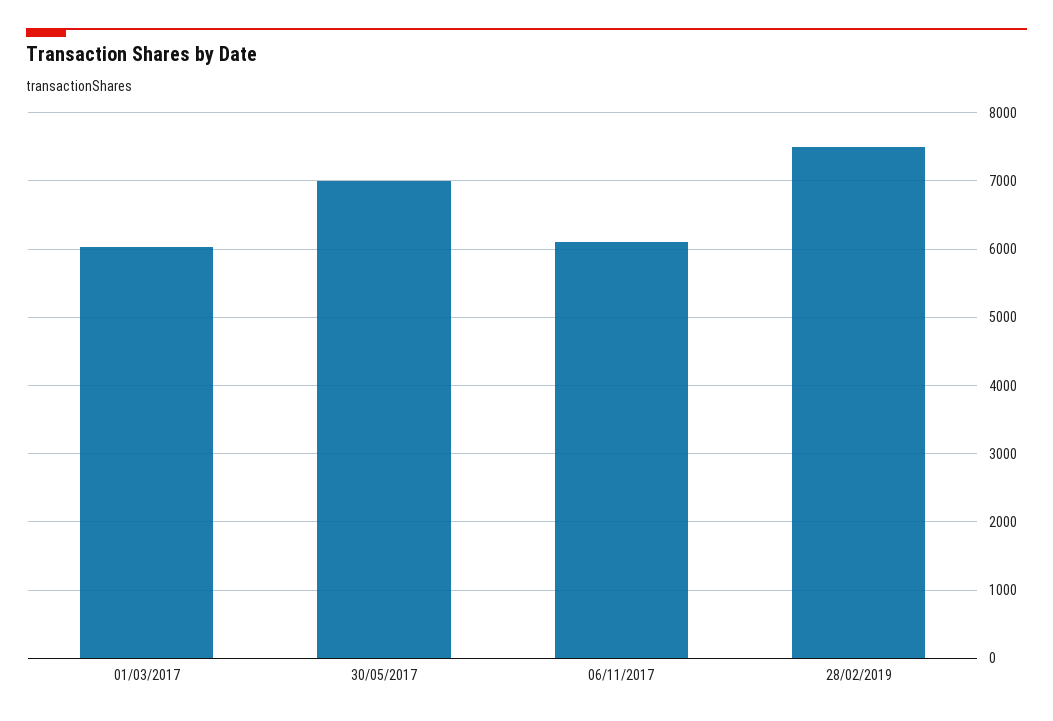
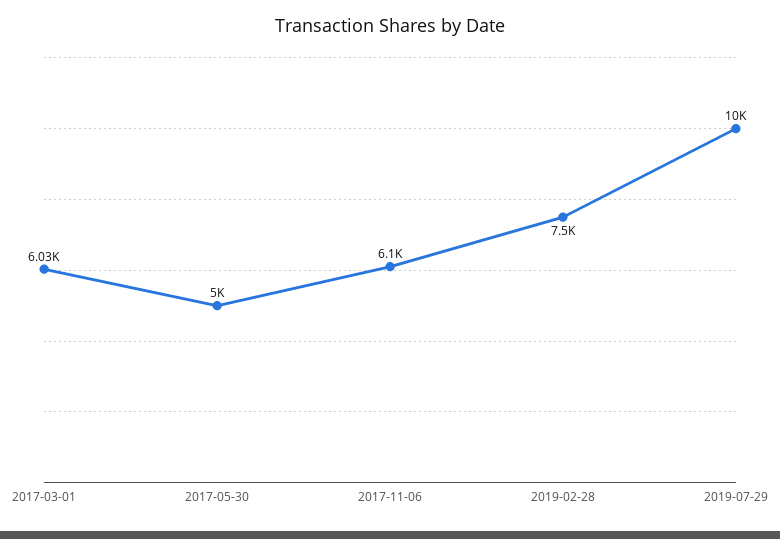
30/05/2017: 7000 -> 5000
2019-07-29: none -> 10000

